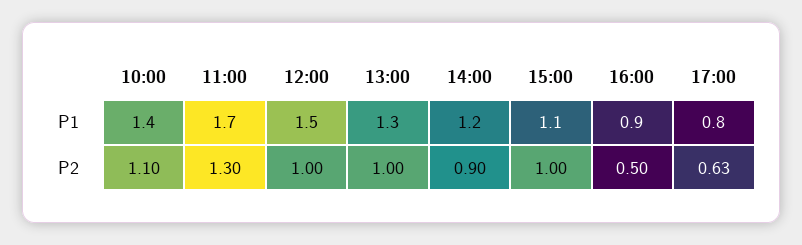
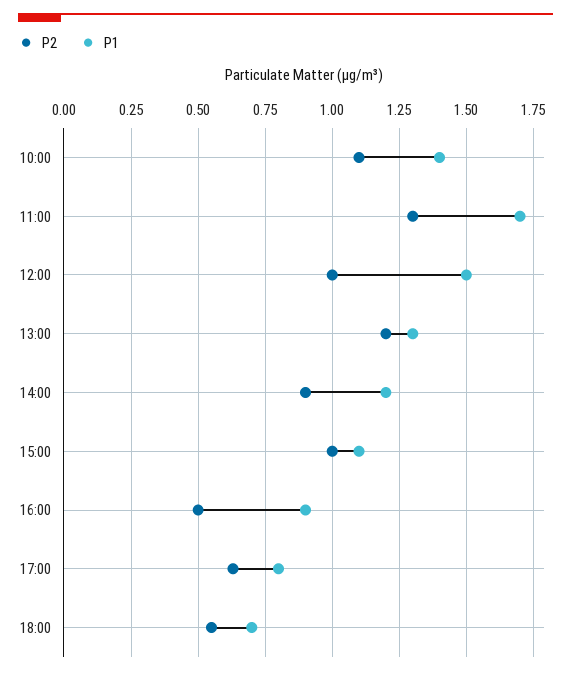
P2, 13:00: 1 -> 1.2
P2, 18:00: none -> 0.55
P1, 18:00: none -> 0.7

